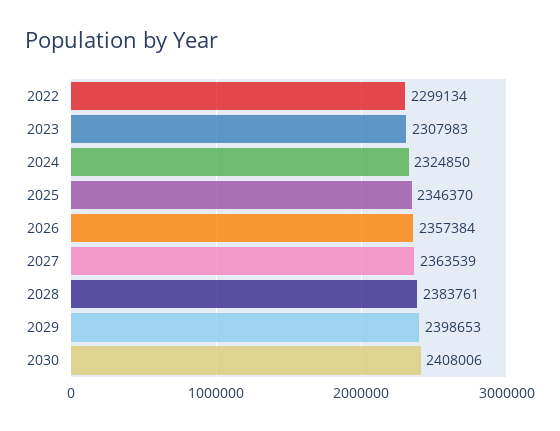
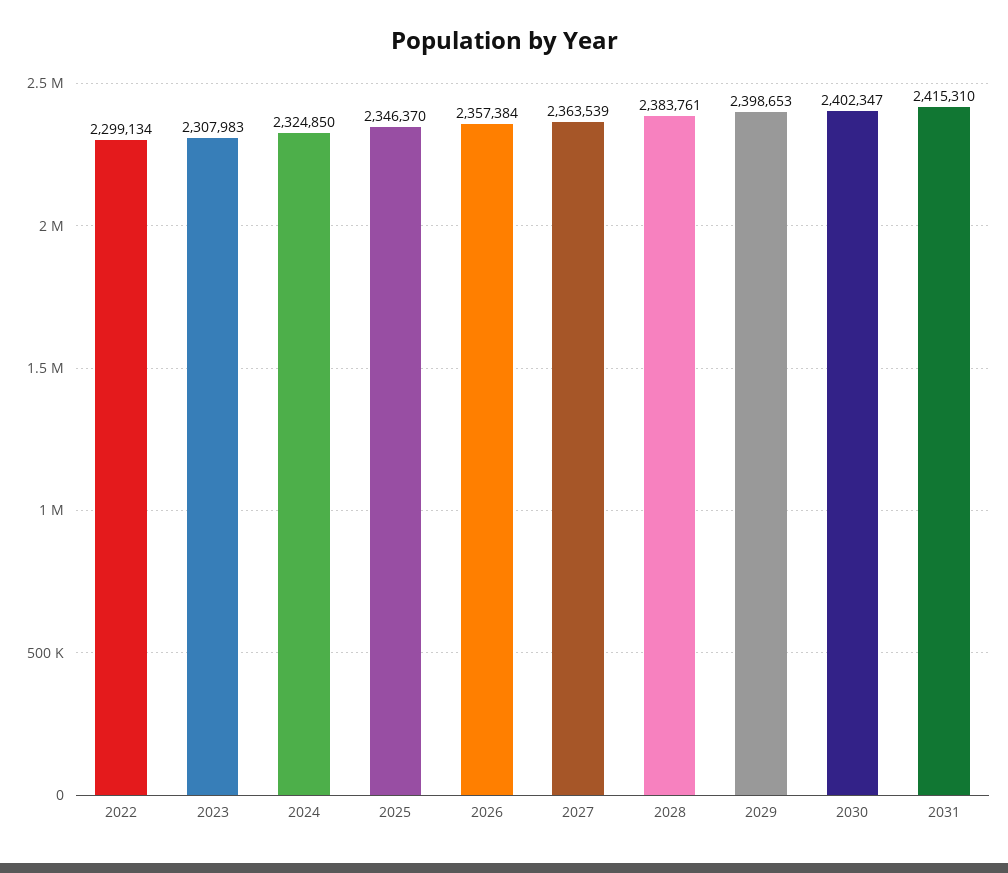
2030: 2408006 -> 2402347
2031: none -> 2415310

